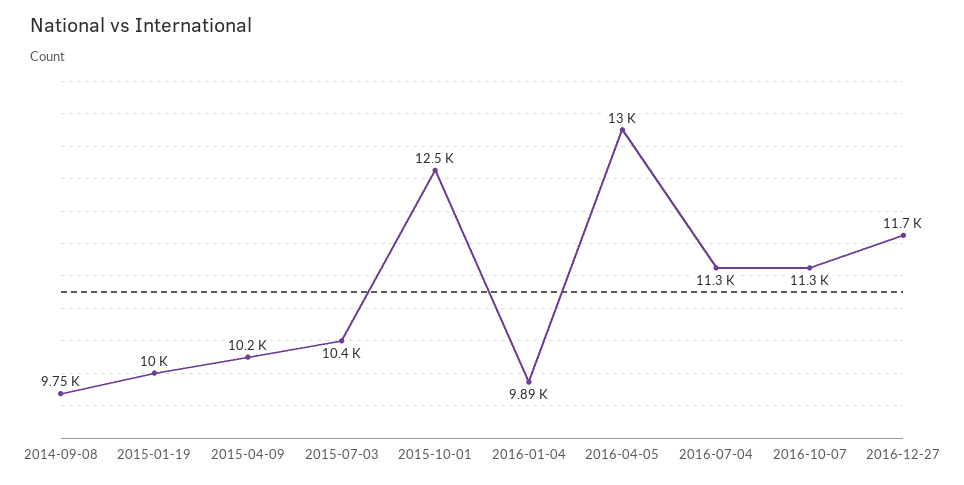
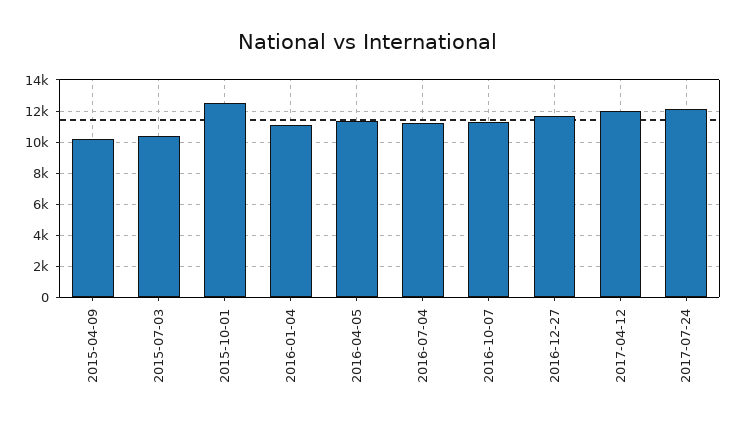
2014-09-08: 9750 -> none
2015-01-19: 10000 -> none
2016-01-04: 9890 -> 11000
2016-04-05: 13000 -> 11500
2017-04-12: none -> 12000
2017-07-24: none -> 12000

